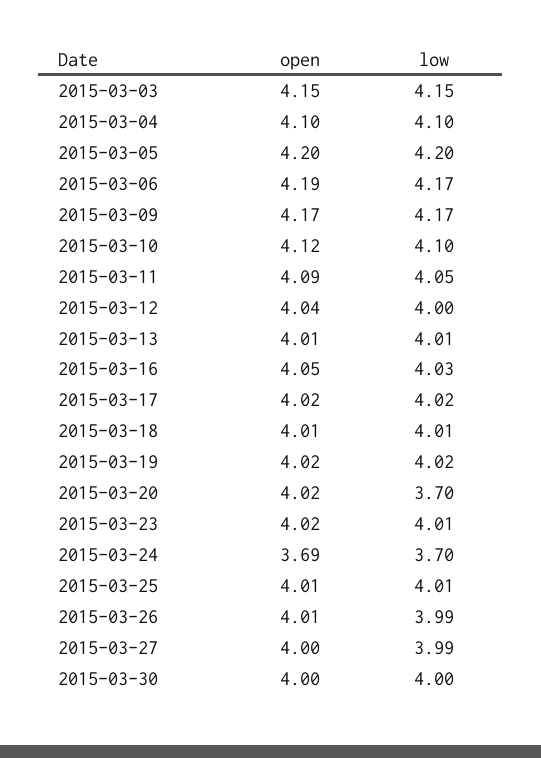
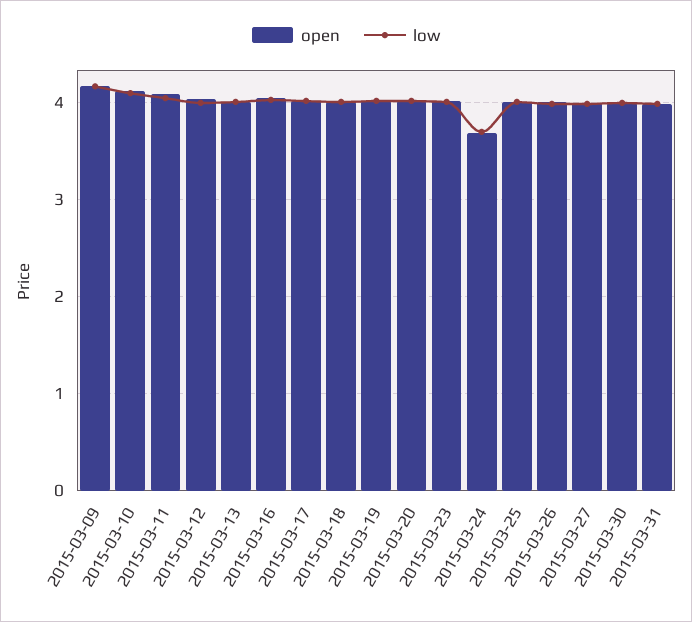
open, 2015-03-03: 4.15 -> none
low, 2015-03-03: 4.15 -> none
open, 2015-03-04: 4.1 -> none
low, 2015-03-04: 4.1 -> none
open, 2015-03-05: 4.2 -> none
low, 2015-03-05: 4.2 -> none
open, 2015-03-06: 4.19 -> none
low, 2015-03-06: 4.17 -> none
low, 2015-03-20: 3.7 -> 4
open, 2015-03-31: none -> 4
low, 2015-03-31: none -> 4

